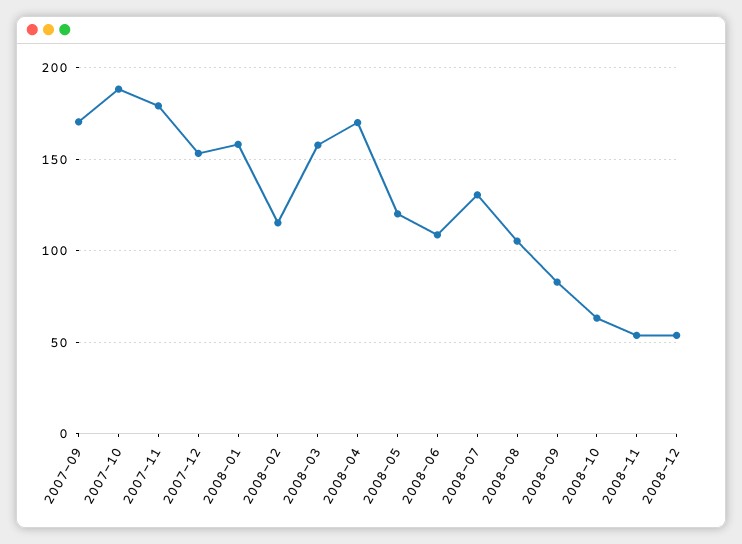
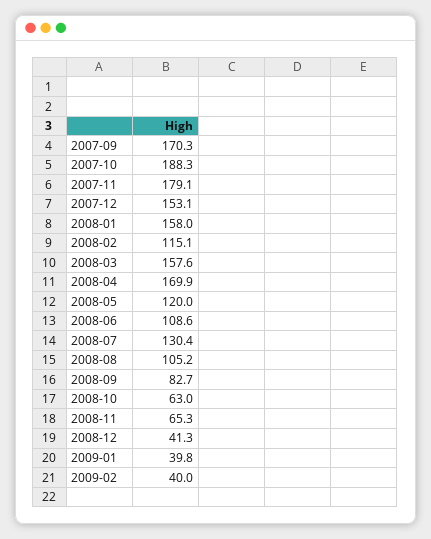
2008-11: 55 -> 65.3
2008-12: 55 -> 41.3
2009-01: none -> 39.8
2009-02: none -> 40

